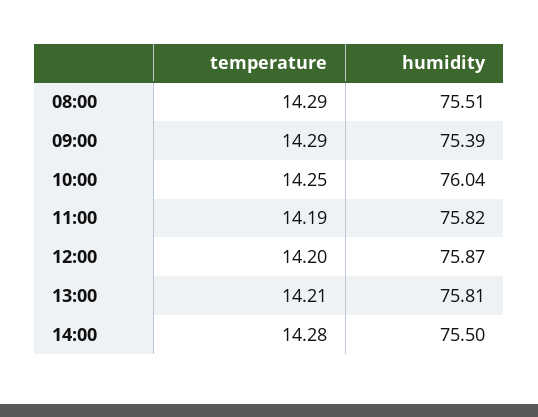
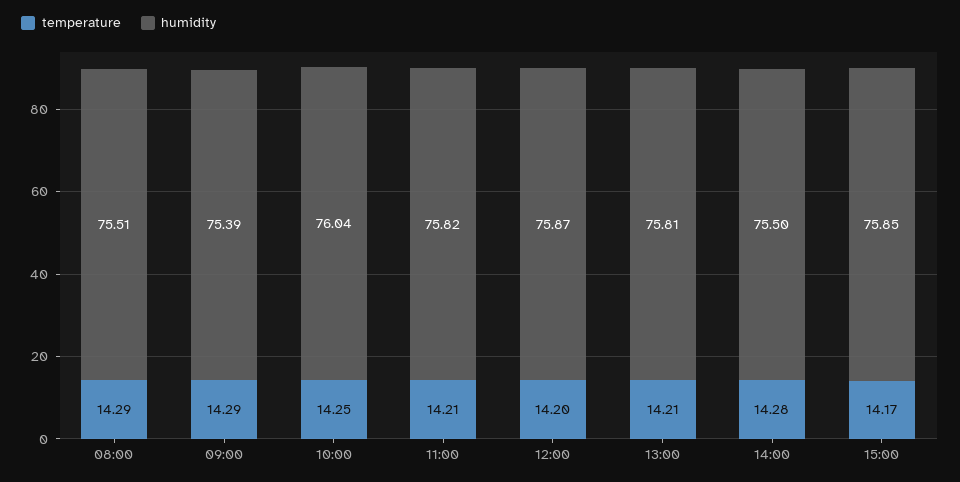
temperature, 11:00: 14.19 -> 14.21
temperature, 15:00: none -> 14.17
humidity, 15:00: none -> 75.85

